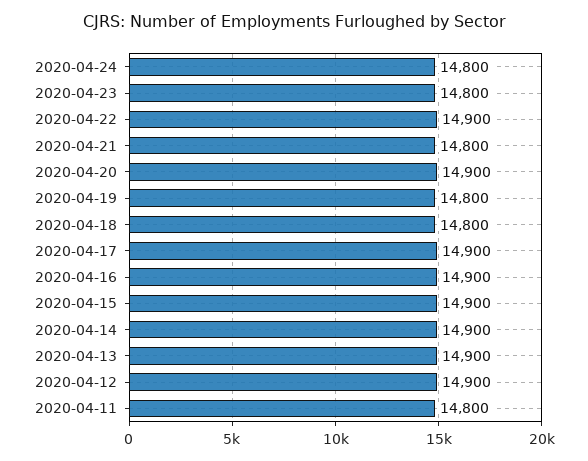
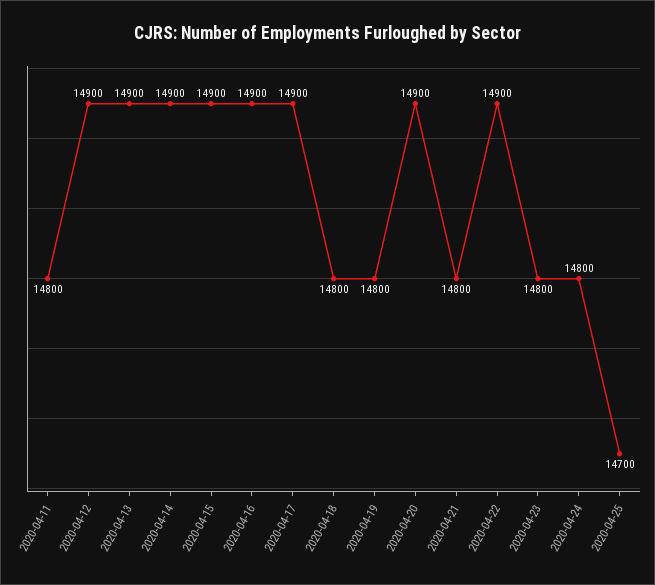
2020-04-25: none -> 14700

